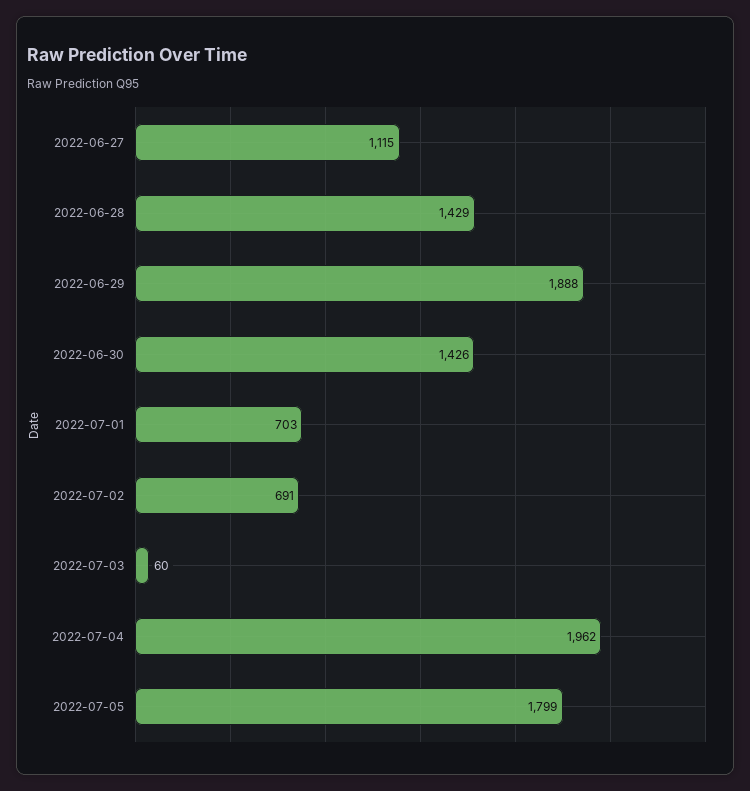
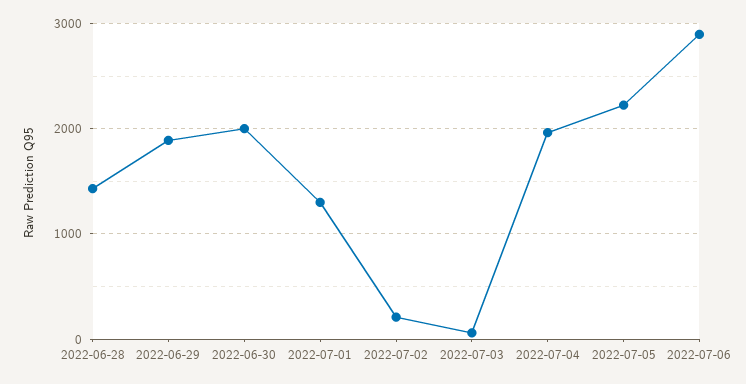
2022-06-27: 1115 -> none
2022-06-30: 1426 -> 2000
2022-07-01: 703 -> 1300
2022-07-02: 691 -> 200
2022-07-05: 1799 -> 2200
2022-07-06: none -> 2900

